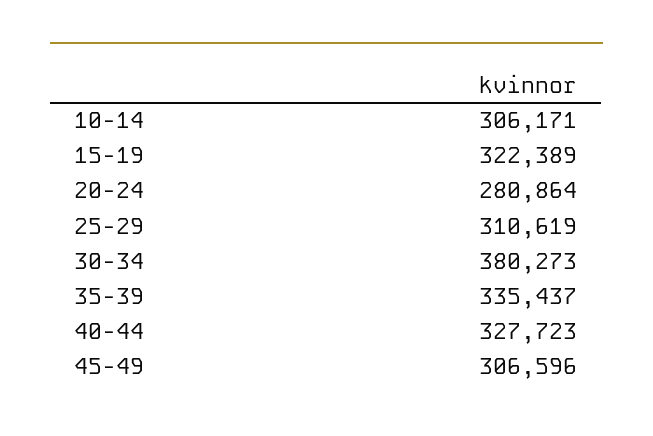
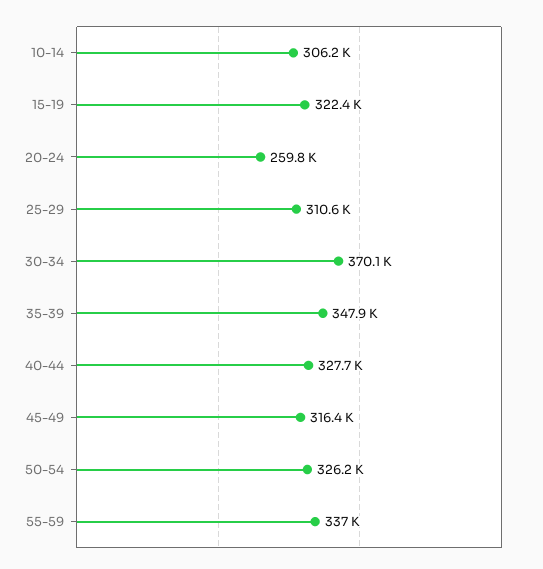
20-24: 280864 -> 259800
30-34: 380273 -> 370100
35-39: 335437 -> 347900
45-49: 306596 -> 316400
50-54: none -> 326200
55-59: none -> 337000

